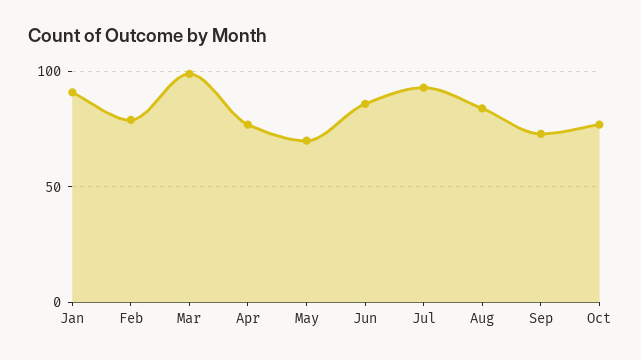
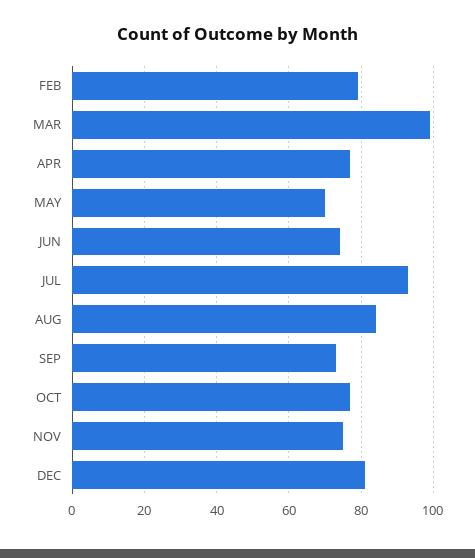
Jan: 90 -> none
Jun: 85 -> 75
NOV: none -> 75
DEC: none -> 80

